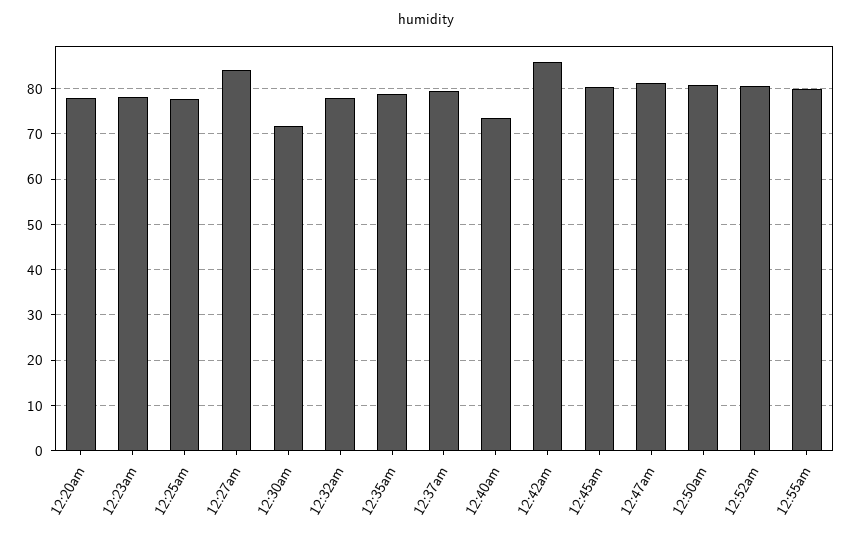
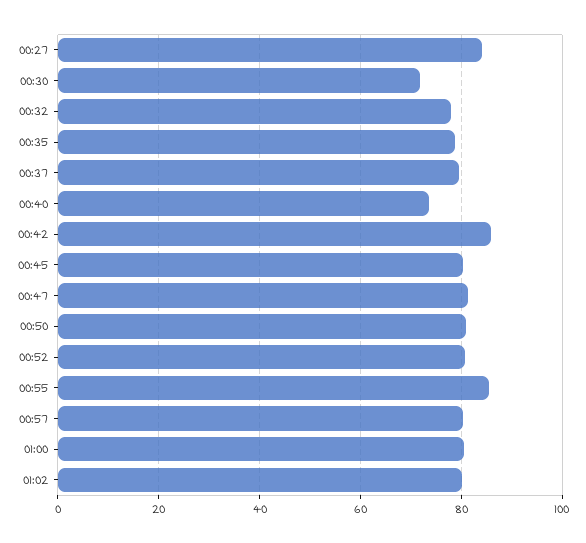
12:20am: 78 -> none
12:23am: 78 -> none
12:25am: 78 -> none
12:55am: 80 -> 86
00:57: none -> 80
01:00: none -> 80
01:02: none -> 80

